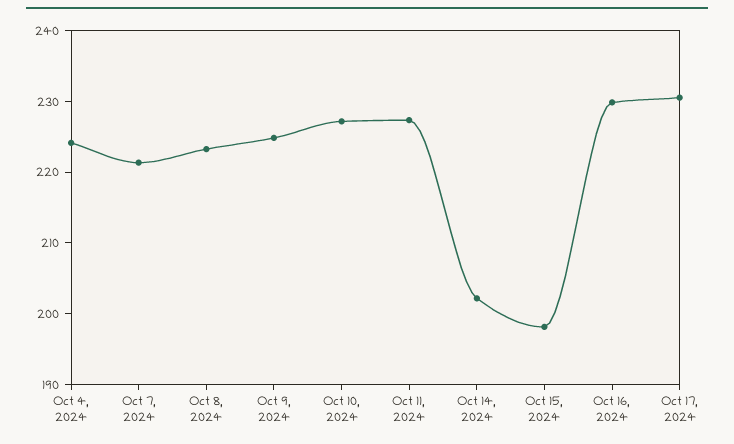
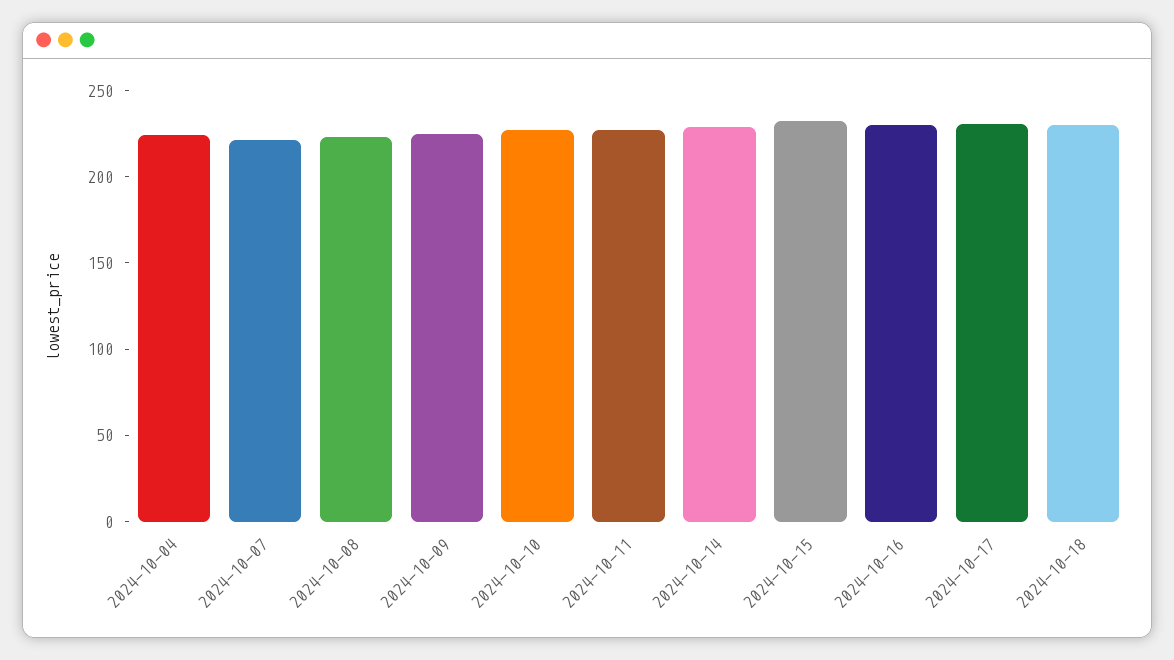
Oct 14, 2024: 202 -> 230
Oct 15, 2024: 198 -> 230
2024-10-18: none -> 230

